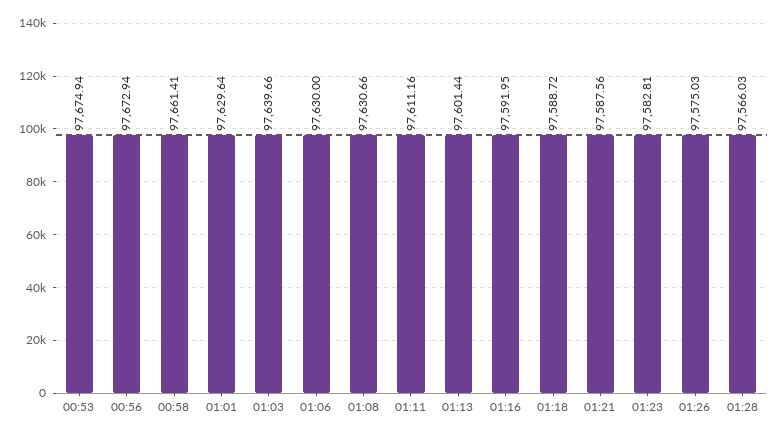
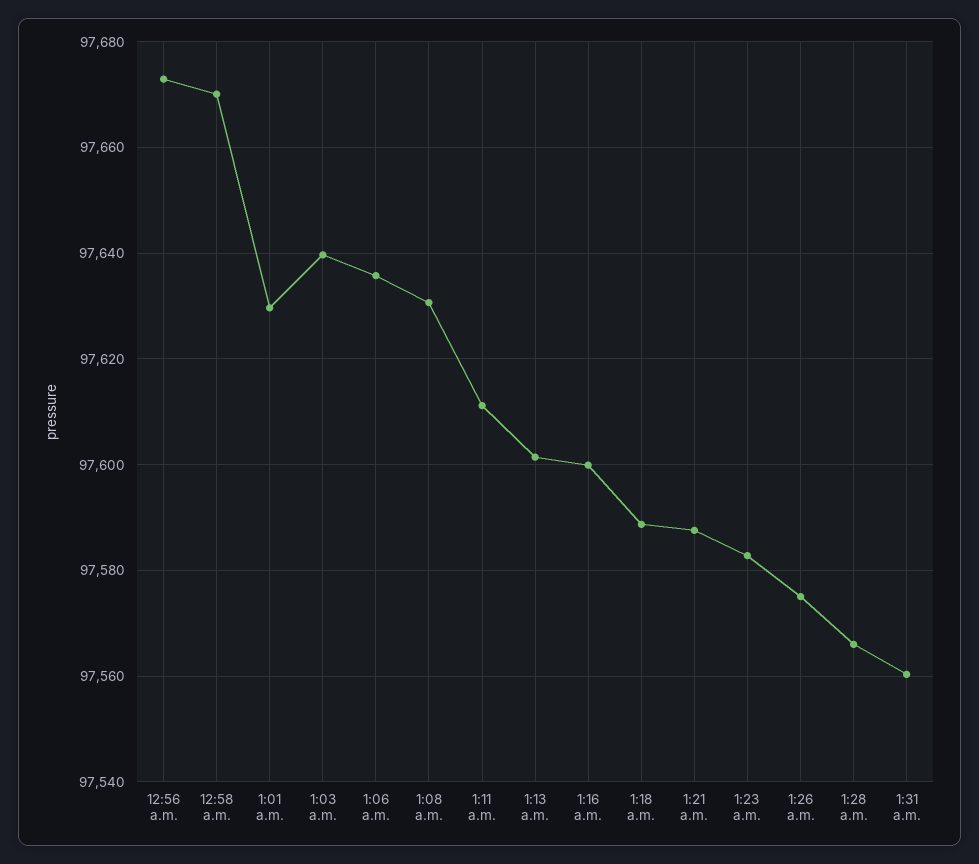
00:53: 97674.94 -> none
00:58: 97661.41 -> 97670
01:06: 97630 -> 97636
01:16: 97591.95 -> 97600
1:31 a.m.: none -> 97560

